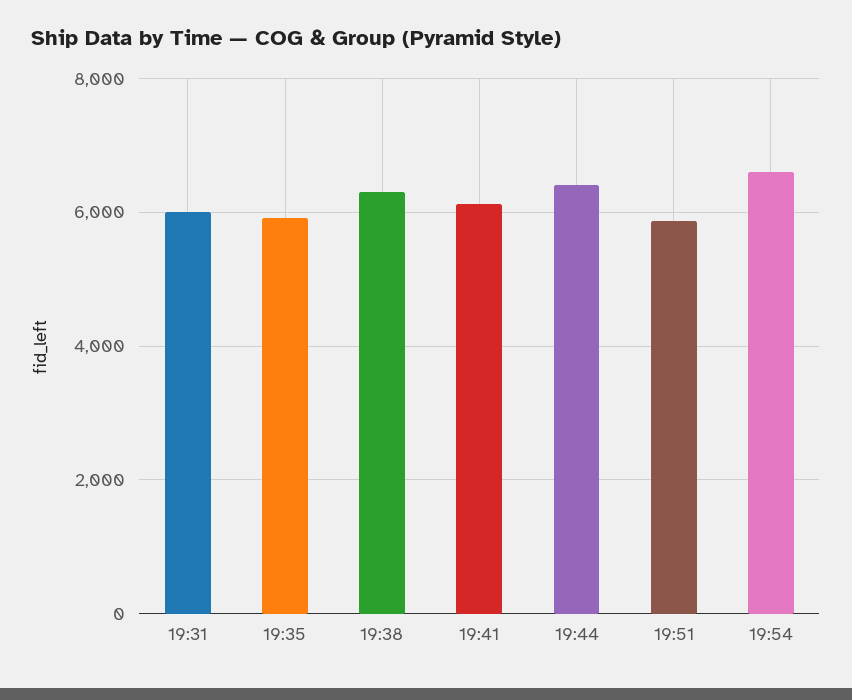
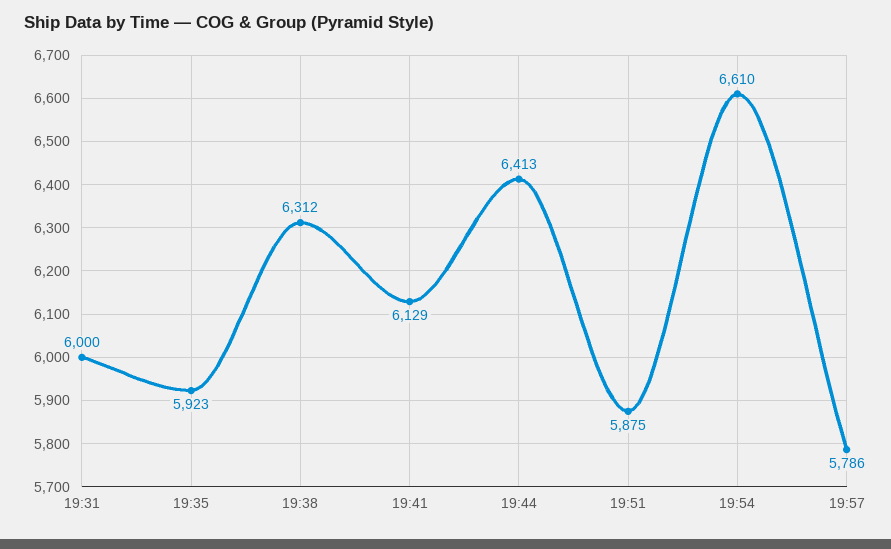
19:57: none -> 5786

